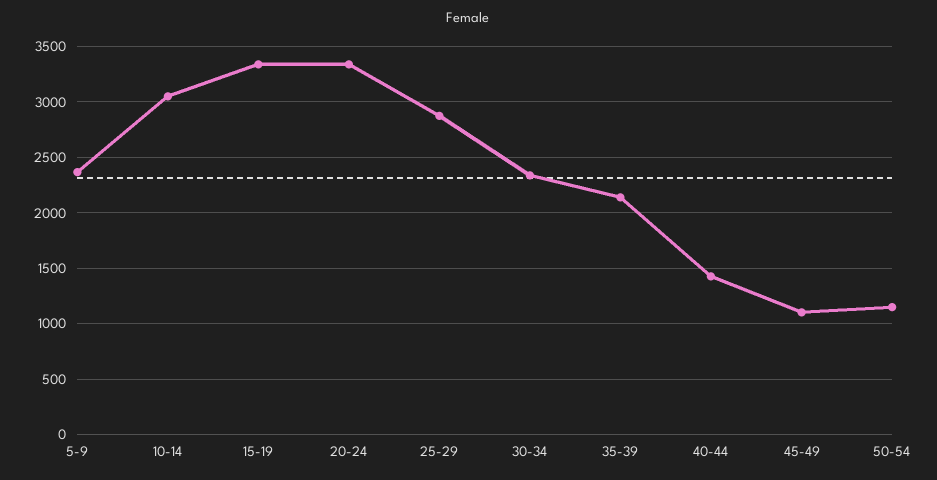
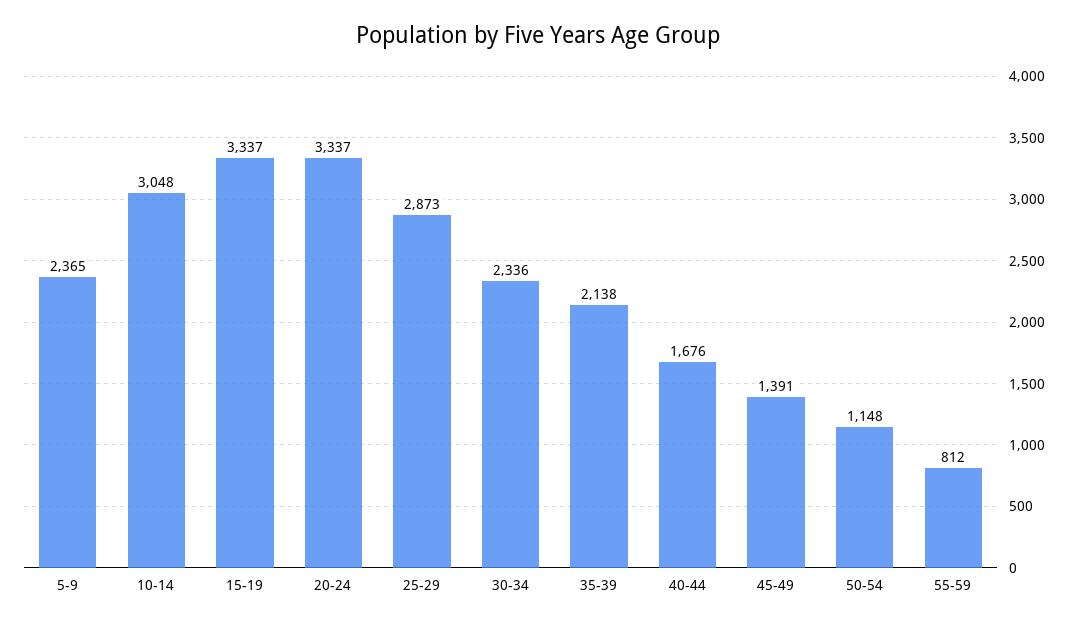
40-44: 1400 -> 1676
45-49: 1100 -> 1391
55-59: none -> 812

